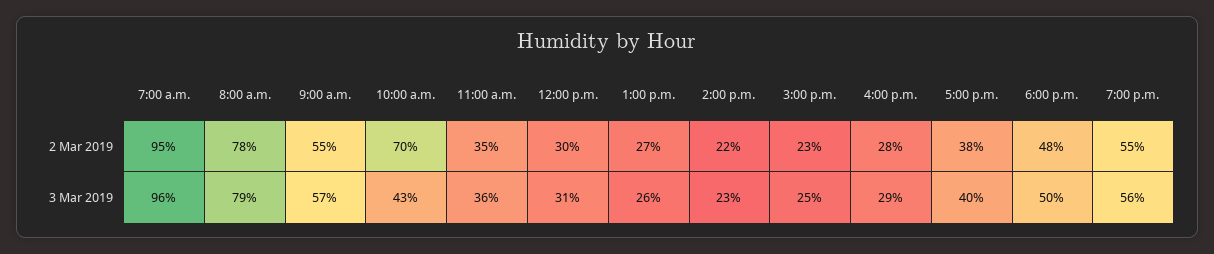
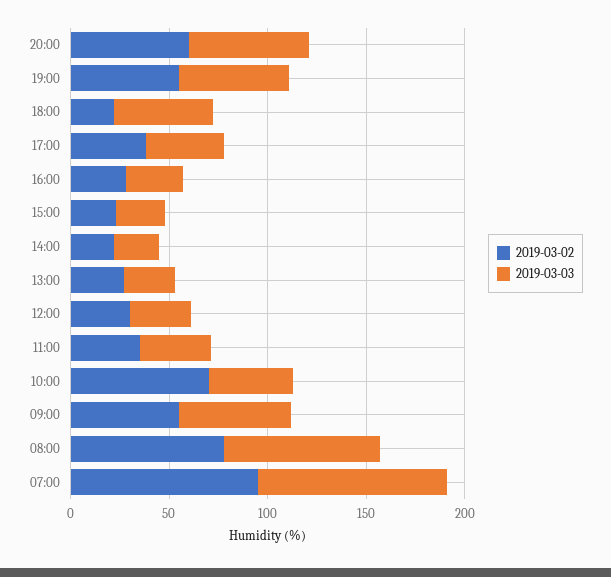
2 Mar 2019, 6:00 p.m.: 48 -> 20
2 Mar 2019, 20:00: none -> 60
3 Mar 2019, 20:00: none -> 60

